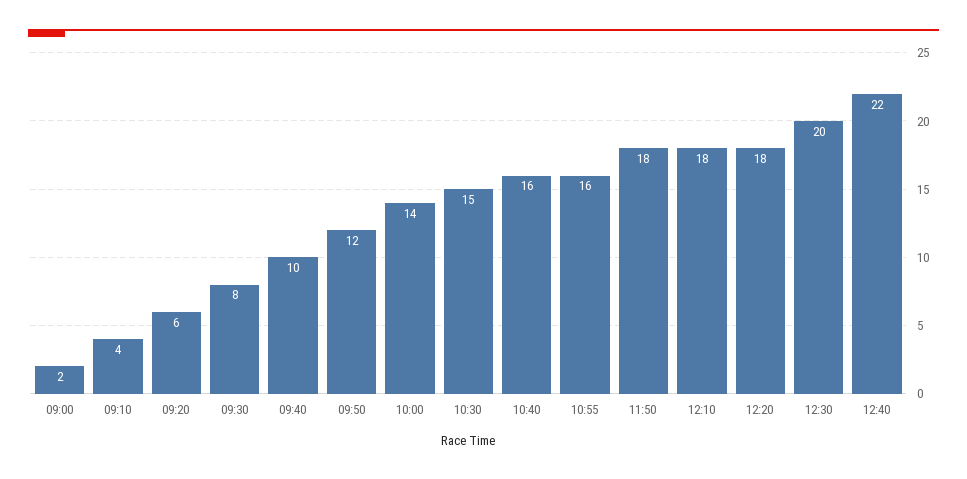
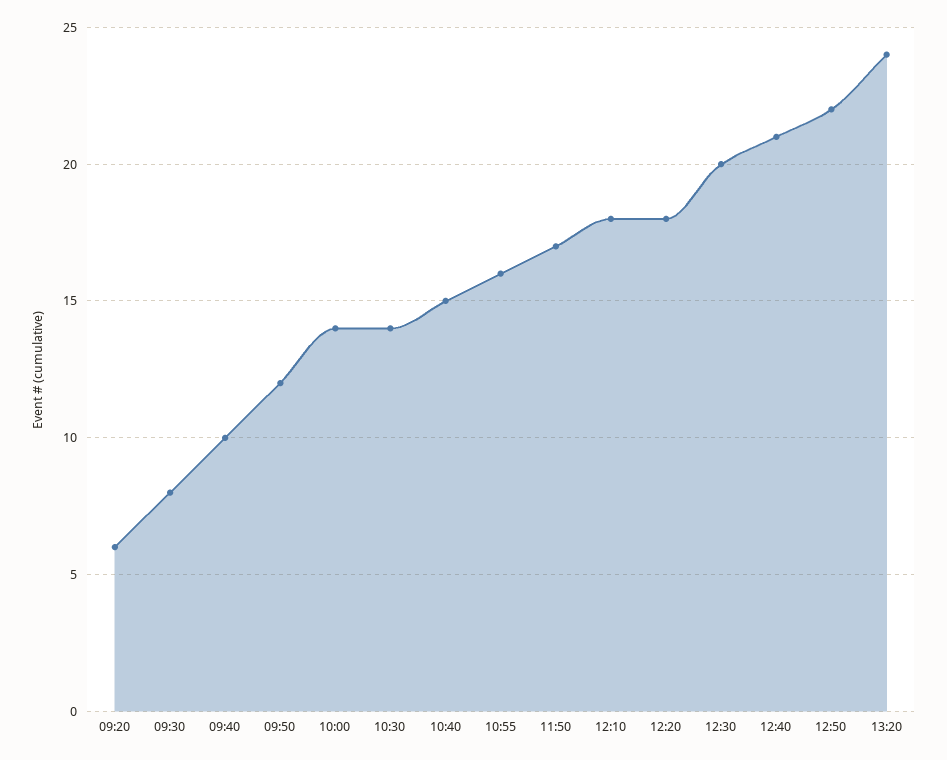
09:00: 2 -> none
09:10: 4 -> none
10:30: 15 -> 14
10:40: 16 -> 15
11:50: 18 -> 17
12:40: 22 -> 21
12:50: none -> 22
13:20: none -> 24

